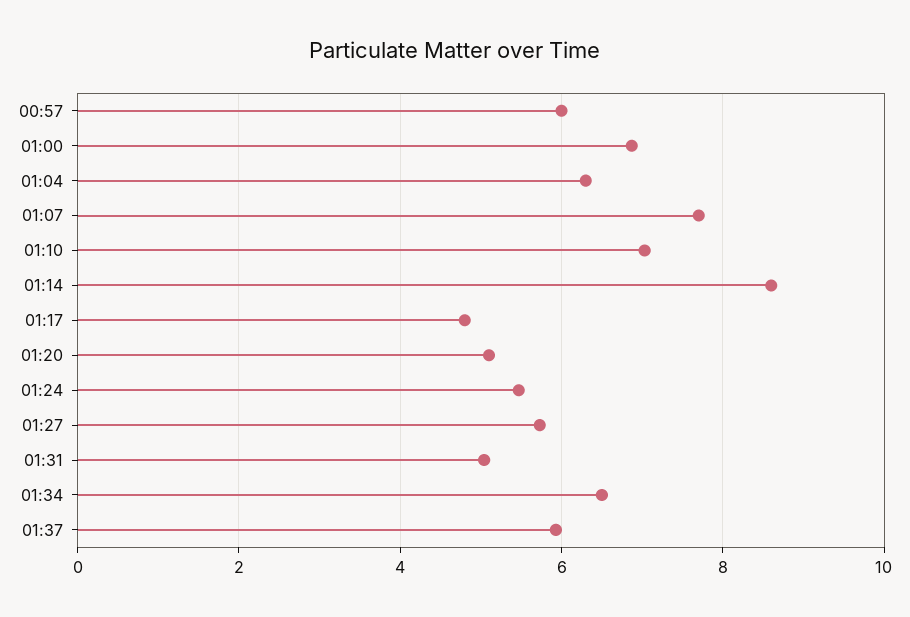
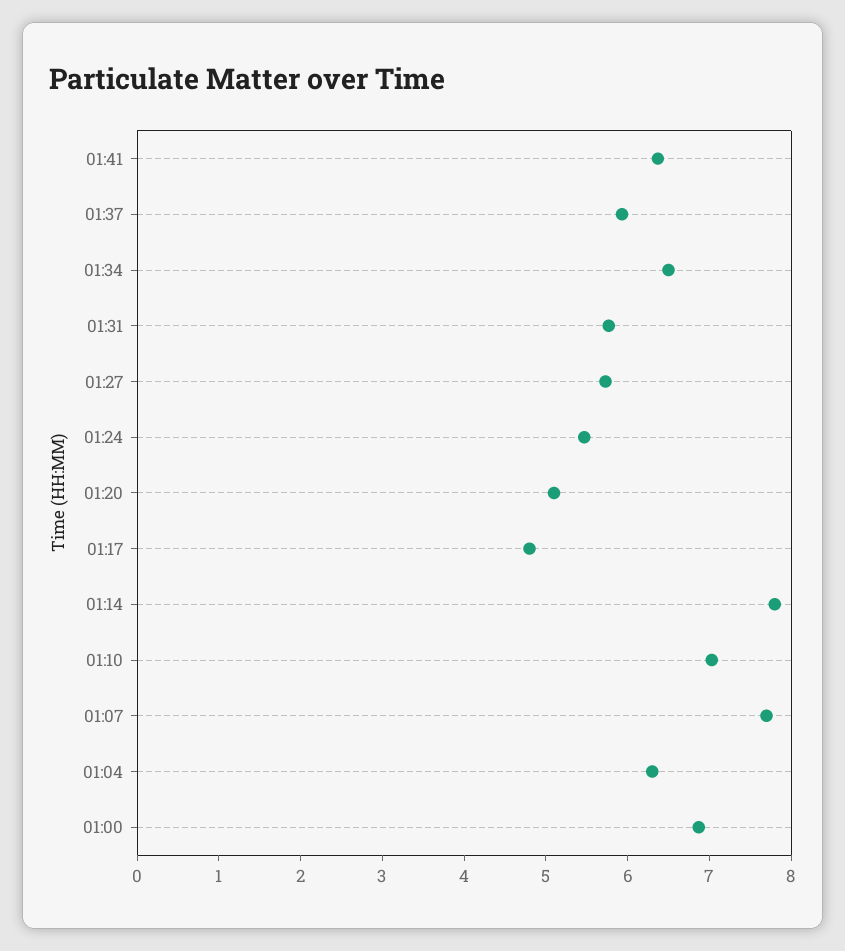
00:57: 6 -> none
01:14: 8.6 -> 7.8
01:31: 5 -> 5.8
01:41: none -> 6.4

